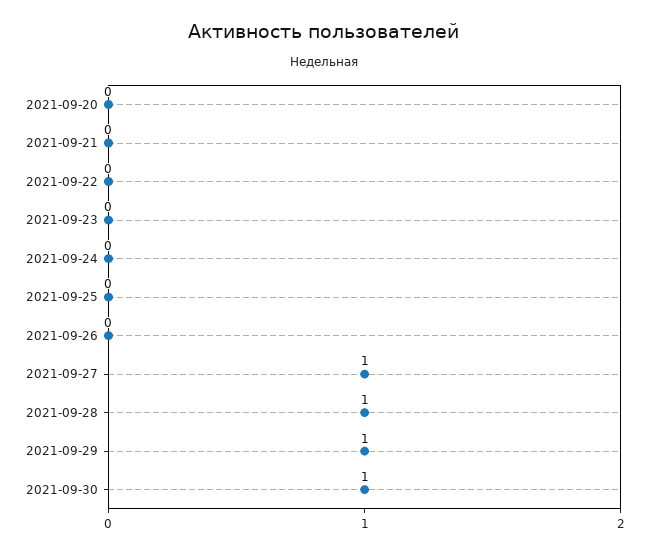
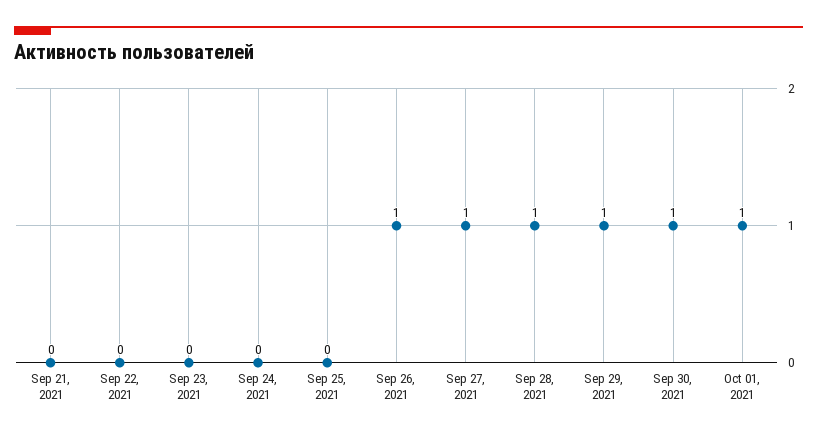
2021-09-20: 0 -> none
2021-09-26: 0 -> 1
Oct 01, 2021: none -> 1

